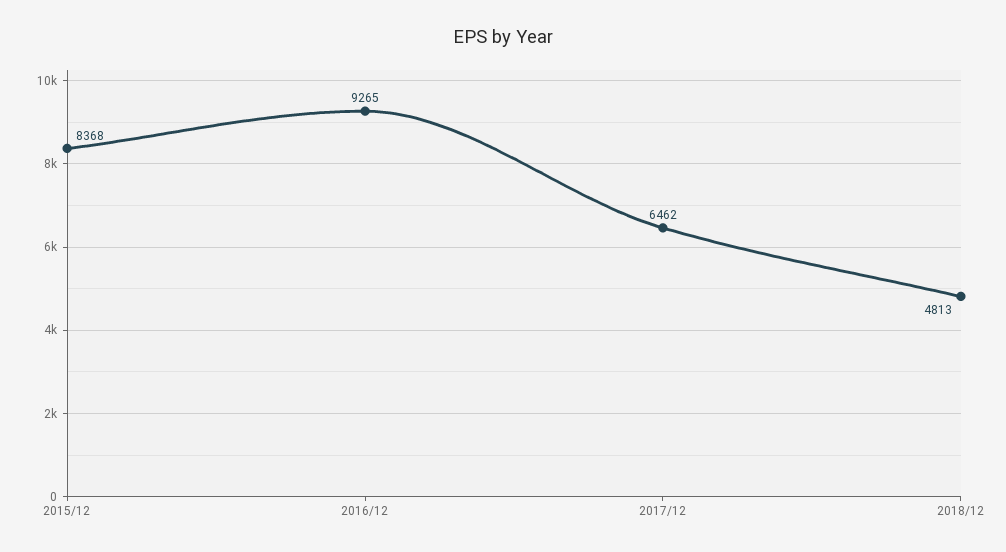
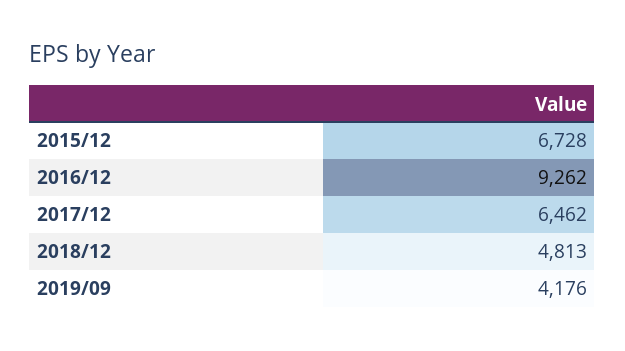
2015/12: 8368 -> 6728
2016/12: 9265 -> 9262
2019/09: none -> 4176

